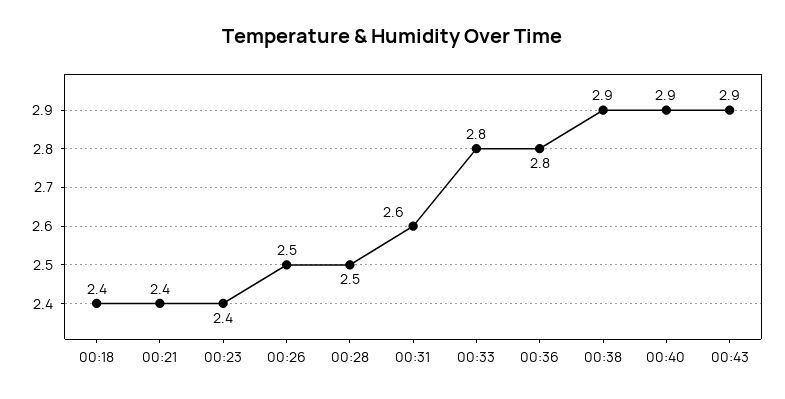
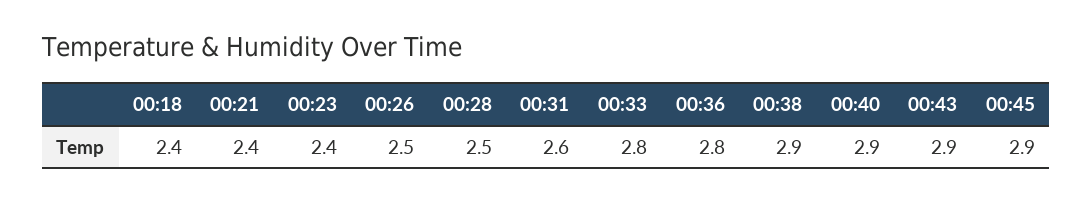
00:45: none -> 2.9

